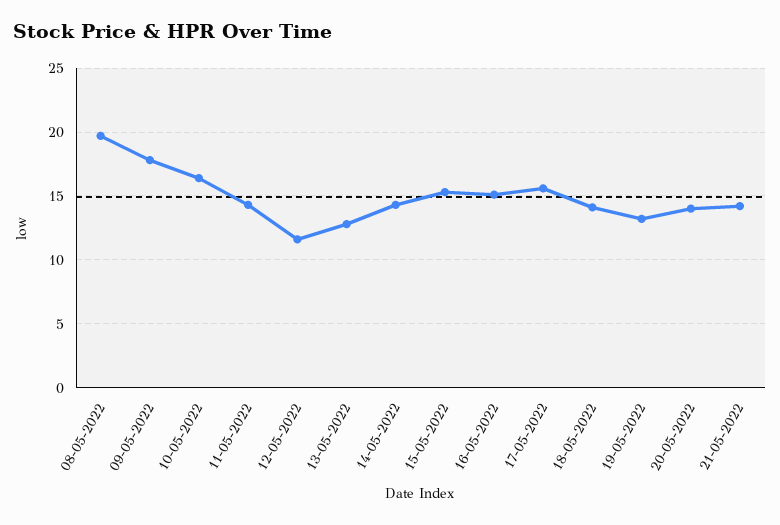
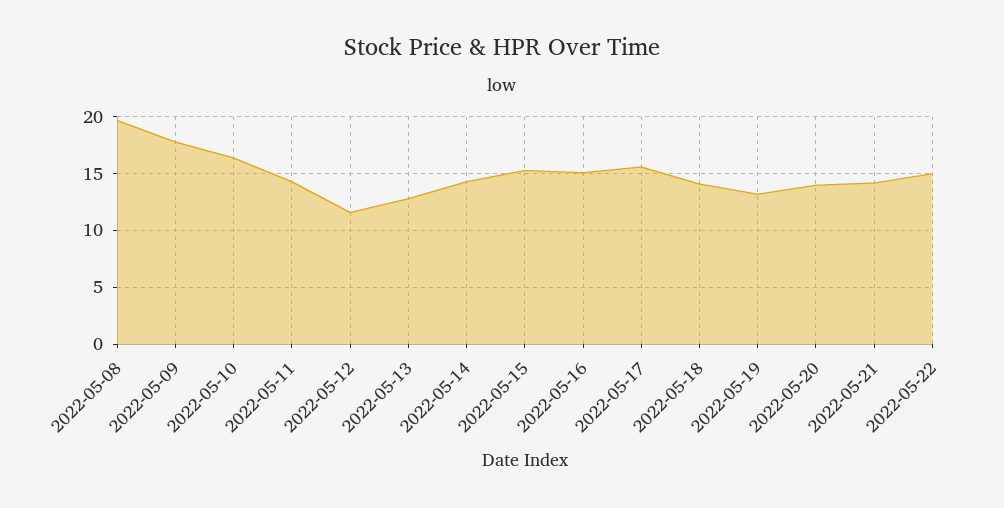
2022-05-22: none -> 15

